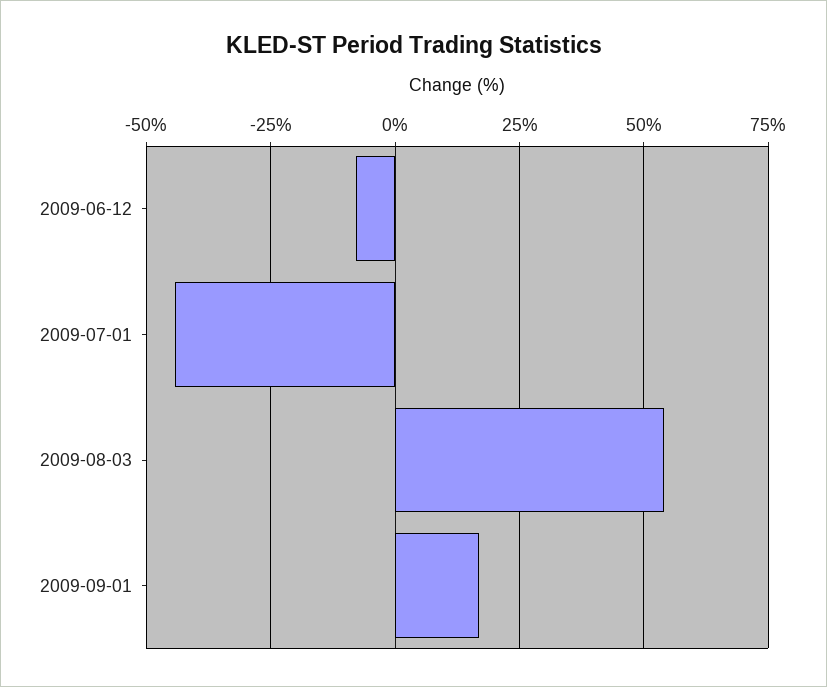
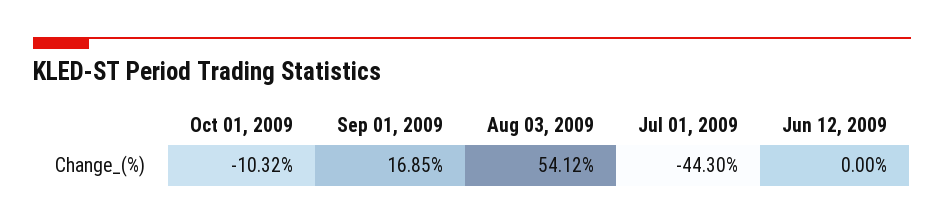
2009-06-12: -7.5 -> 0
Oct 01, 2009: none -> -10.32

